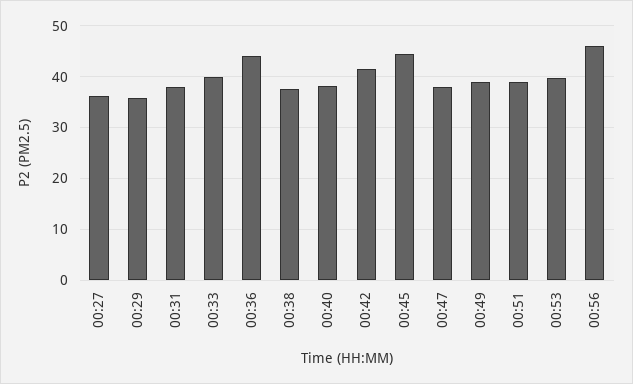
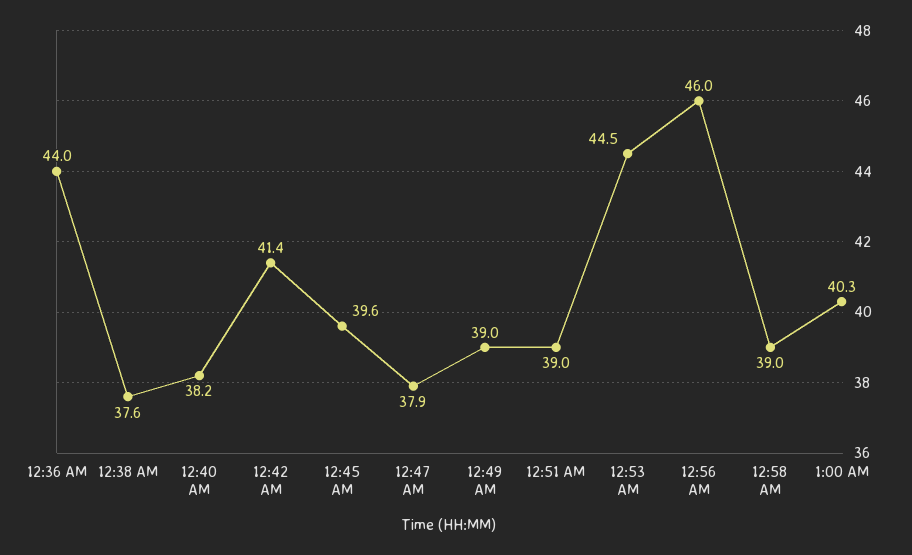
00:27: 36 -> none
00:29: 36 -> none
00:31: 38 -> none
00:33: 40 -> none
00:45: 44 -> 39.6
00:53: 40 -> 44.5
12:58 AM: none -> 39
1:00 AM: none -> 40.3

